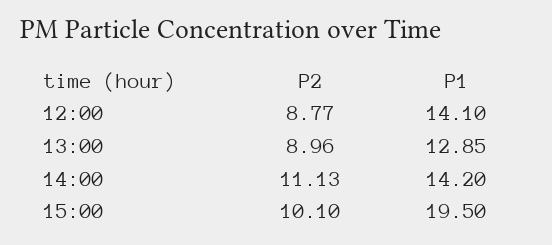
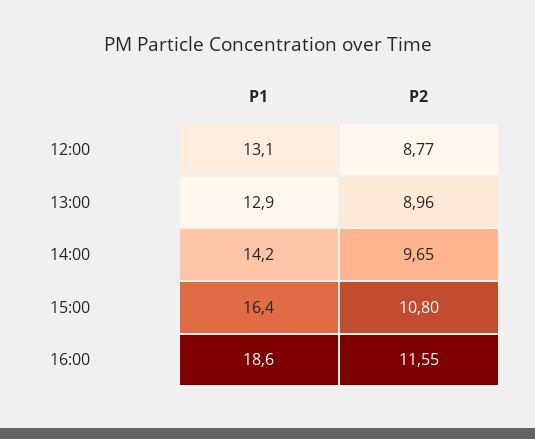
P1, 12:00: 14.1 -> 13.1
P2, 14:00: 11.13 -> 9.65
P2, 15:00: 10.1 -> 10.8
P1, 15:00: 19.5 -> 16.4
P1, 16:00: none -> 18.6
P2, 16:00: none -> 11.55

